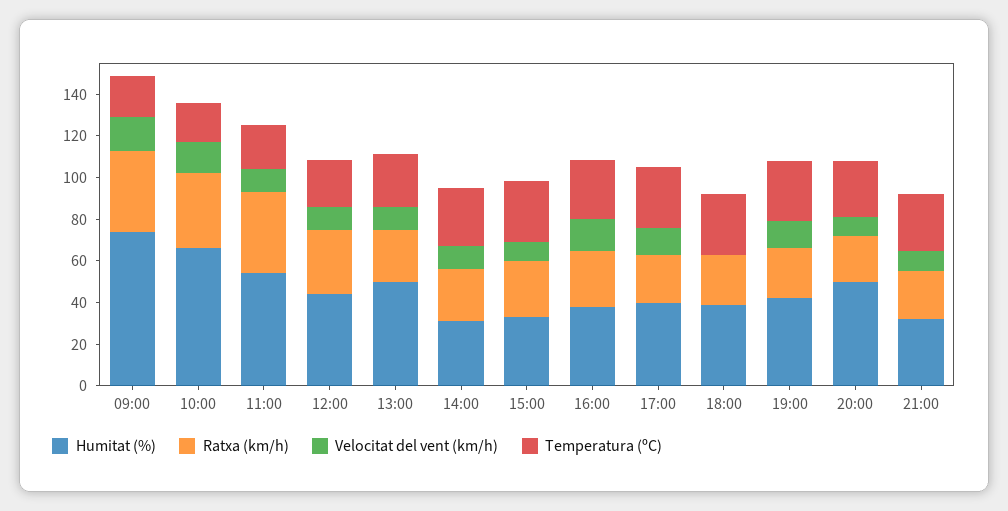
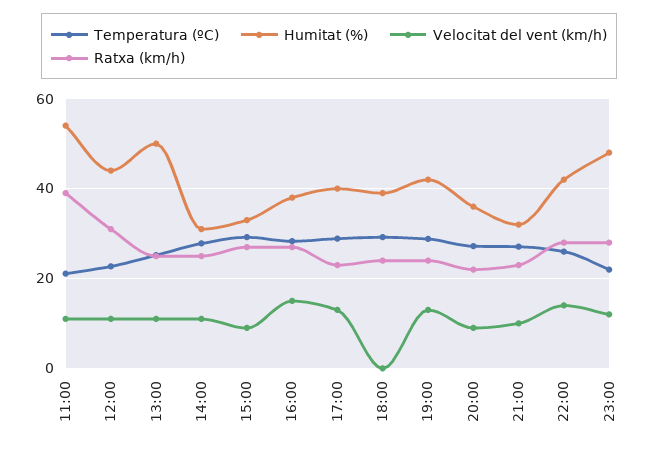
Humitat (%), 09:00: 75 -> none
Ratxa (km/h), 09:00: 40 -> none
Velocitat del vent (km/h), 09:00: 15 -> none
Temperatura (ºC), 09:00: 20 -> none
Humitat (%), 10:00: 65 -> none
Ratxa (km/h), 10:00: 35 -> none
Velocitat del vent (km/h), 10:00: 15 -> none
Temperatura (ºC), 10:00: 20 -> none
Humitat (%), 20:00: 50 -> 36
Temperatura (ºC), 22:00: none -> 26
Humitat (%), 22:00: none -> 42
Velocitat del vent (km/h), 22:00: none -> 14
Ratxa (km/h), 22:00: none -> 28
Temperatura (ºC), 23:00: none -> 22
Humitat (%), 23:00: none -> 48
Velocitat del vent (km/h), 23:00: none -> 12
Ratxa (km/h), 23:00: none -> 28

